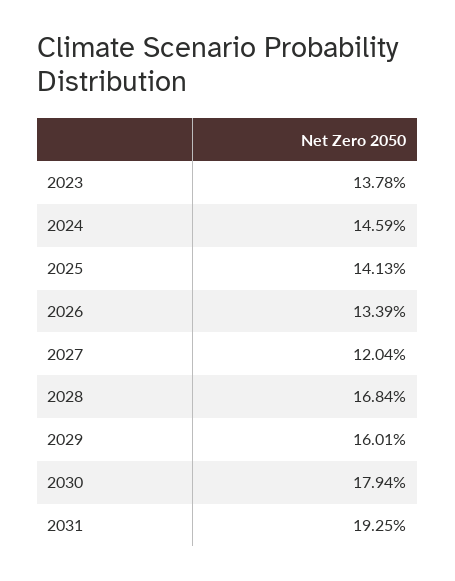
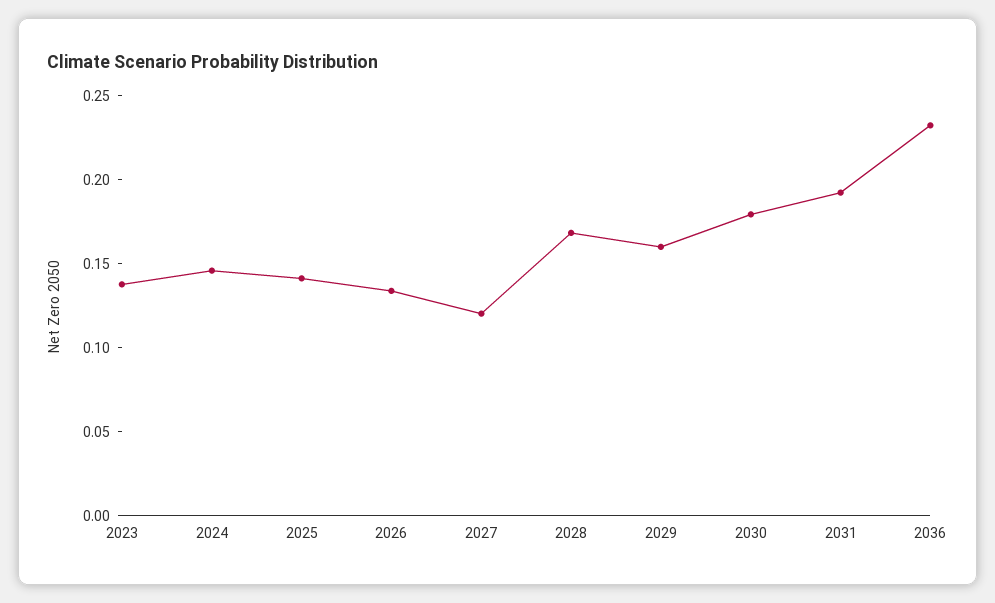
2036: none -> 0.23

